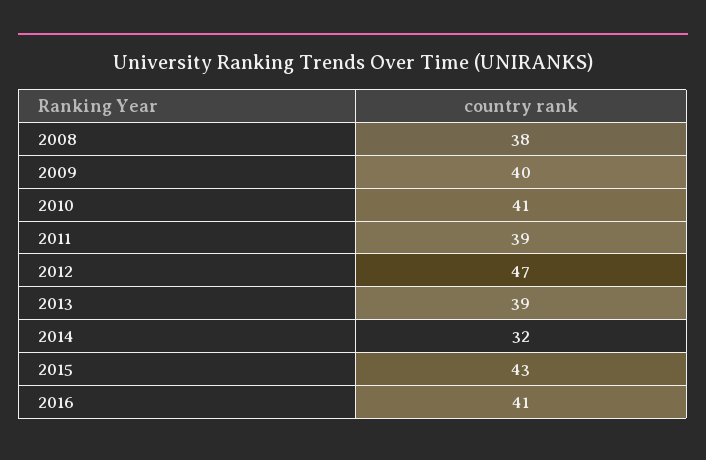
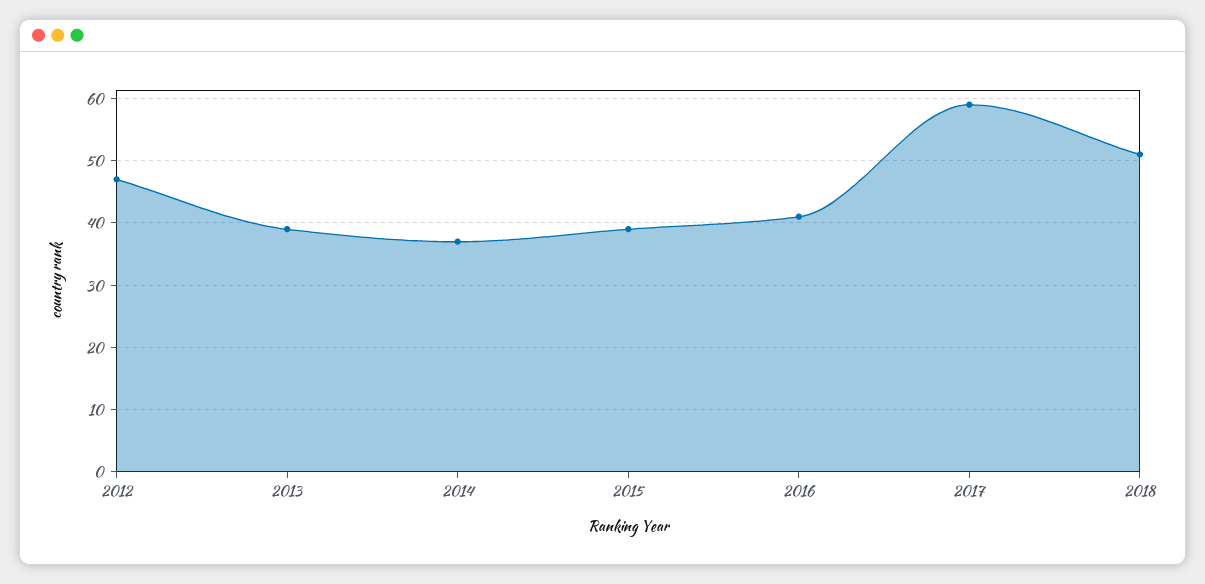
2008: 38 -> none
2009: 40 -> none
2010: 41 -> none
2011: 39 -> none
2014: 32 -> 37
2015: 43 -> 39
2017: none -> 59
2018: none -> 51

